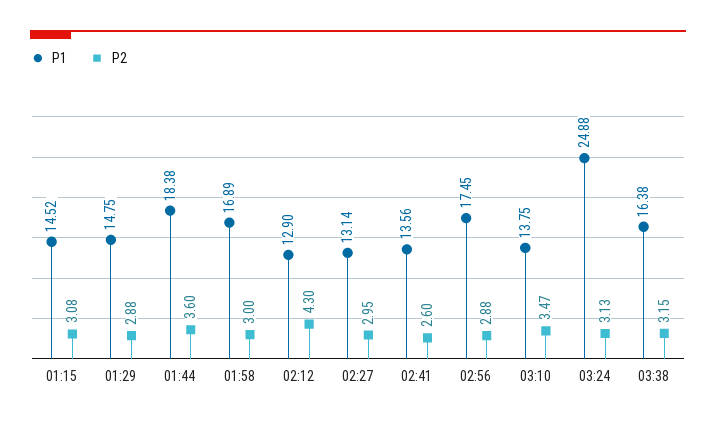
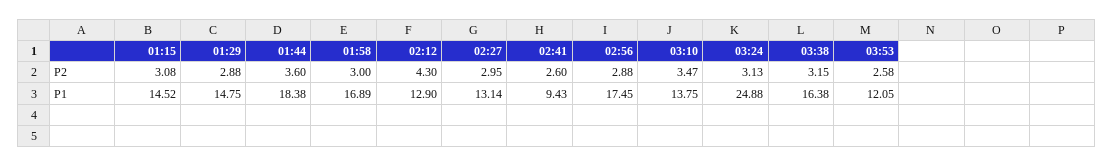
P1, 02:41: 13.56 -> 9.43
P2, 03:53: none -> 2.58
P1, 03:53: none -> 12.05

